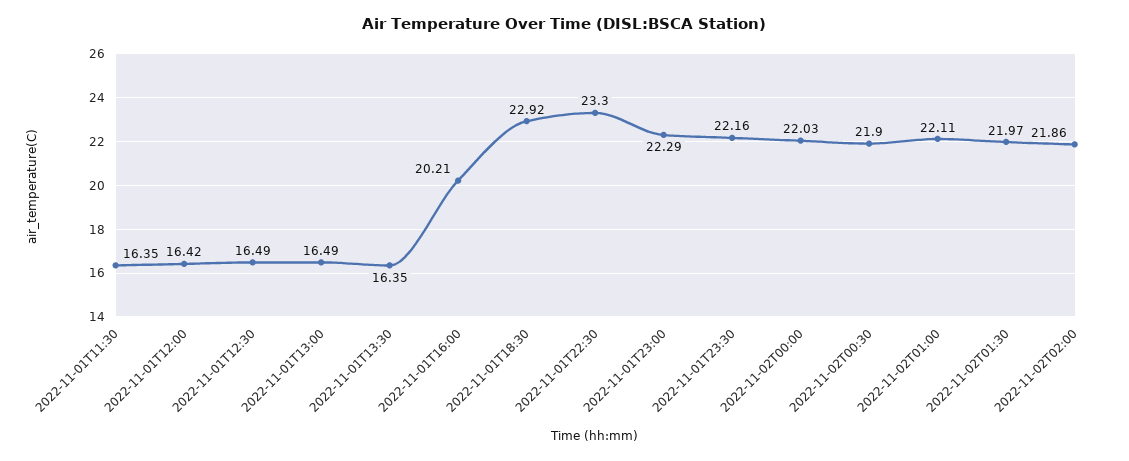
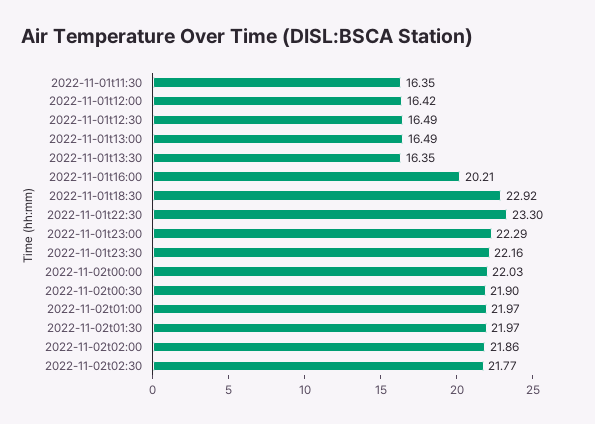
2022-11-02T01:00: 22.11 -> 21.97
2022-11-02t02:30: none -> 21.77

